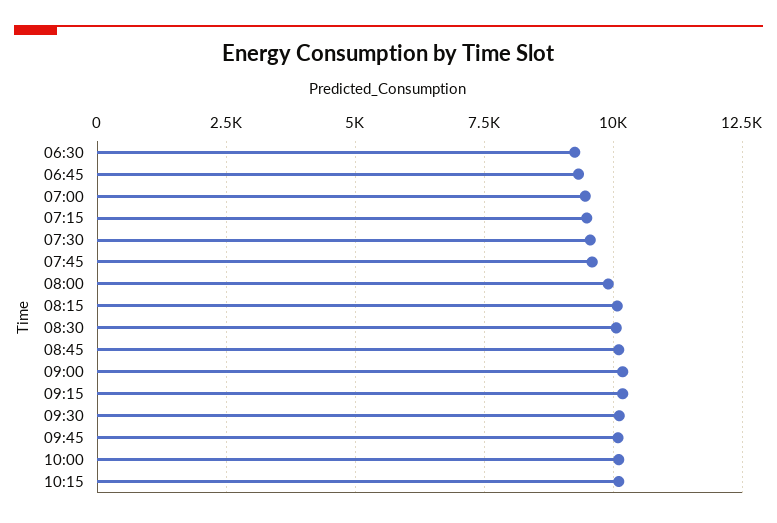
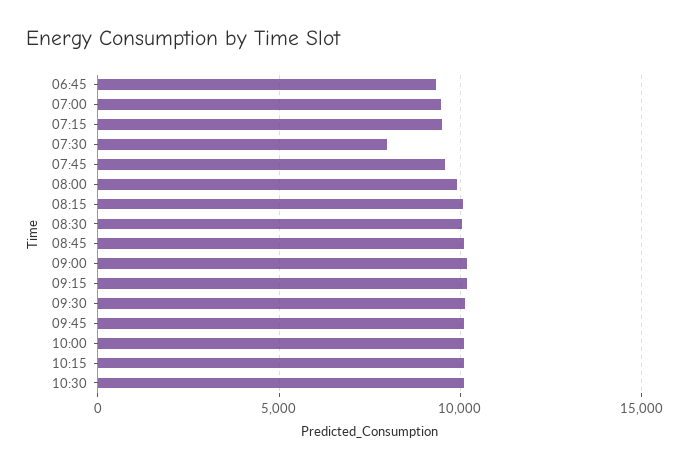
06:30: 9250 -> none
07:30: 9500 -> 8000
10:30: none -> 10000

